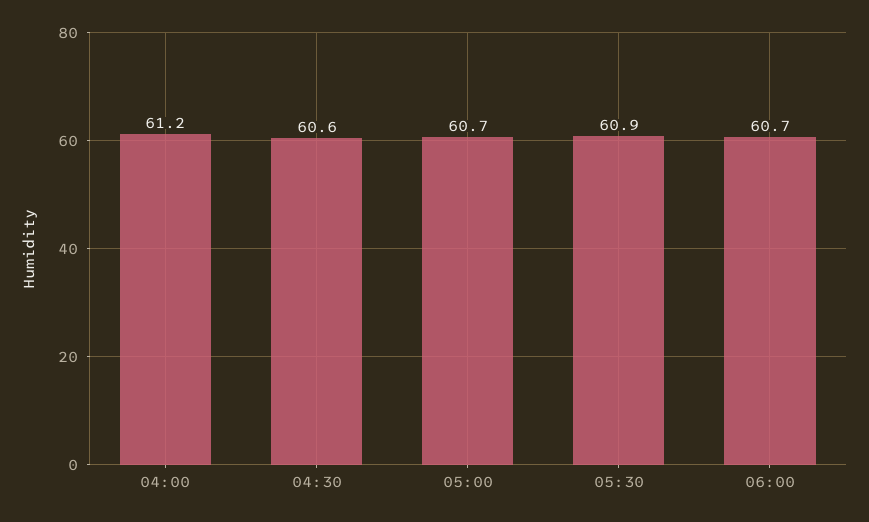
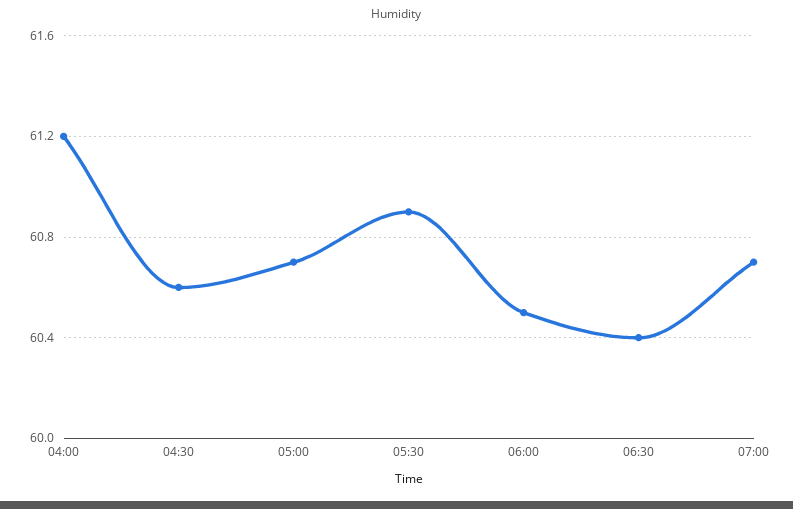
06:00: 60.7 -> 60.5
06:30: none -> 60.4
07:00: none -> 60.7

